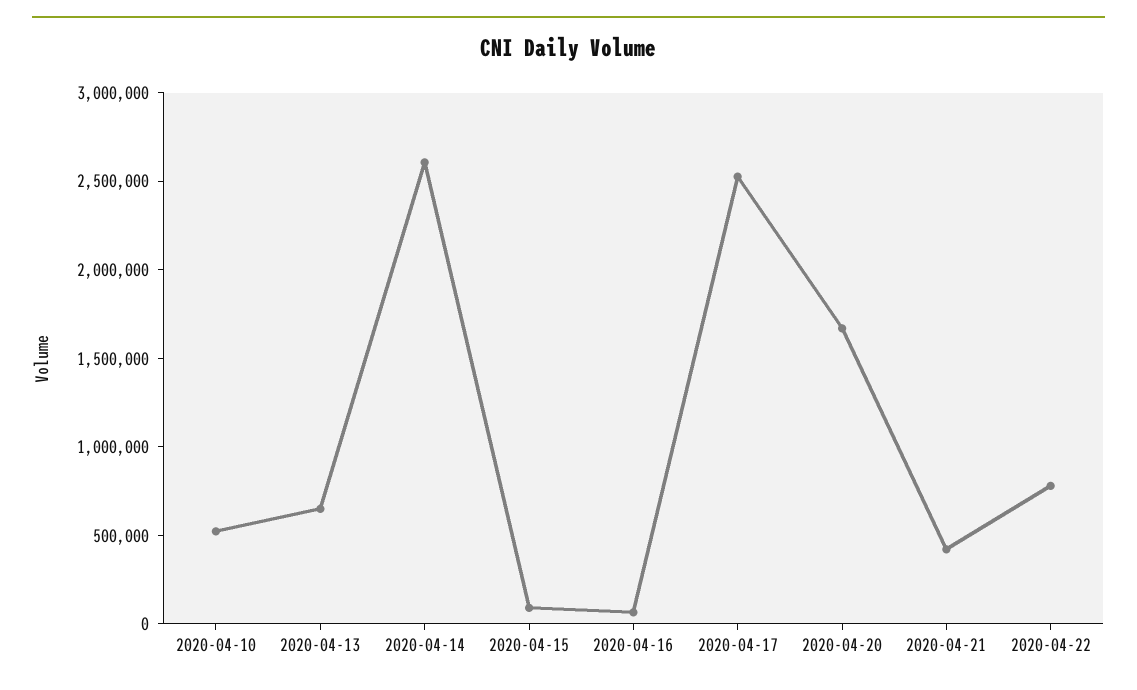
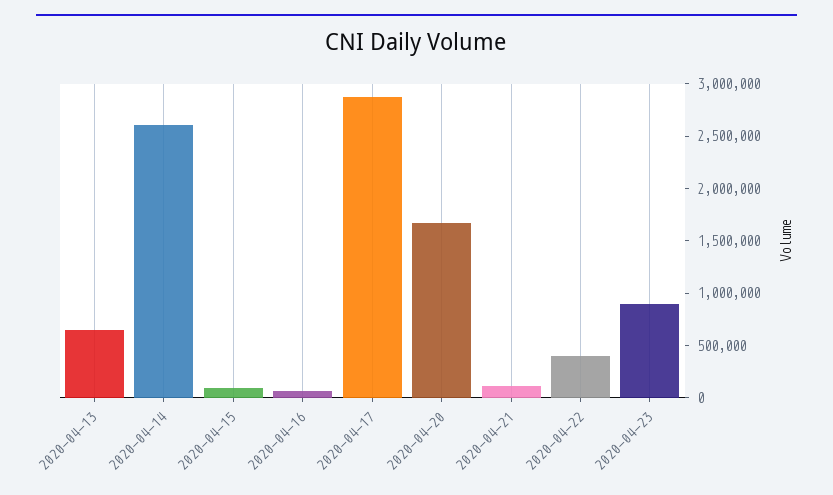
2020-04-10: 500000 -> none
2020-04-17: 2500000 -> 2900000
2020-04-21: 400000 -> 100000
2020-04-22: 800000 -> 400000
2020-04-23: none -> 900000

